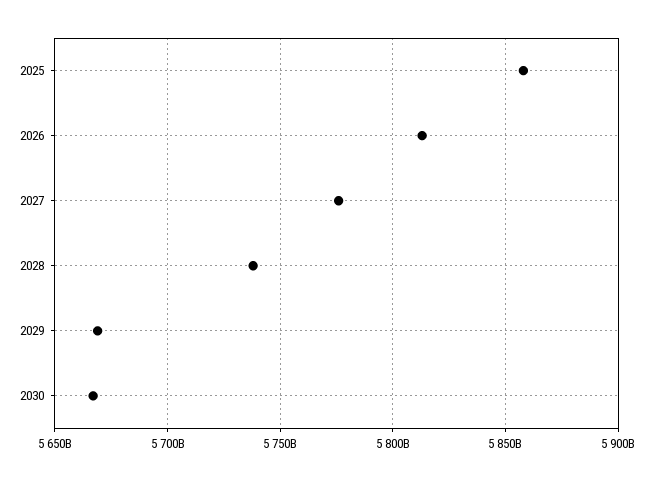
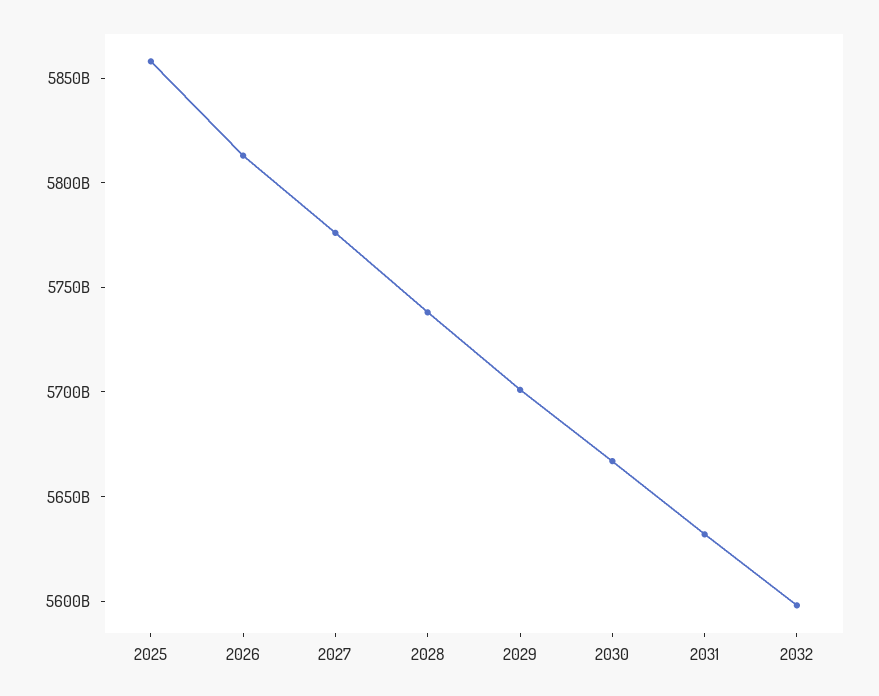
2029: 5670000000000 -> 5700000000000
2031: none -> 5630000000000
2032: none -> 5600000000000

